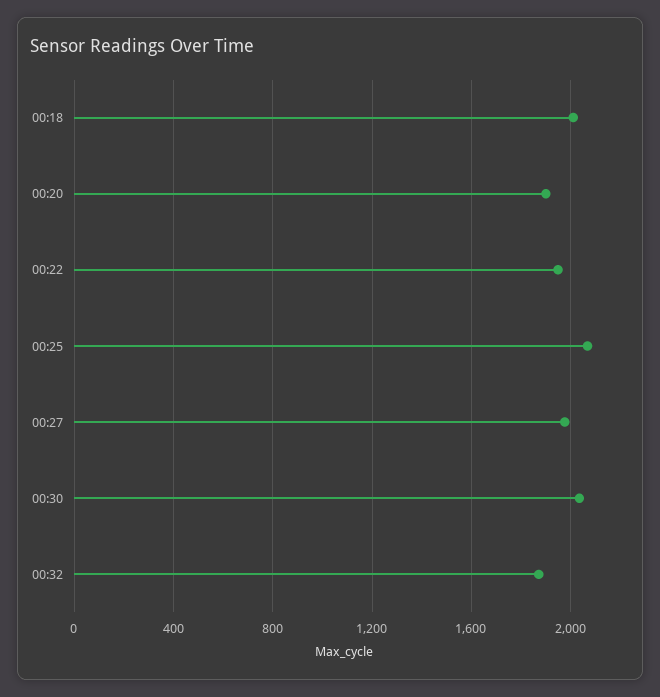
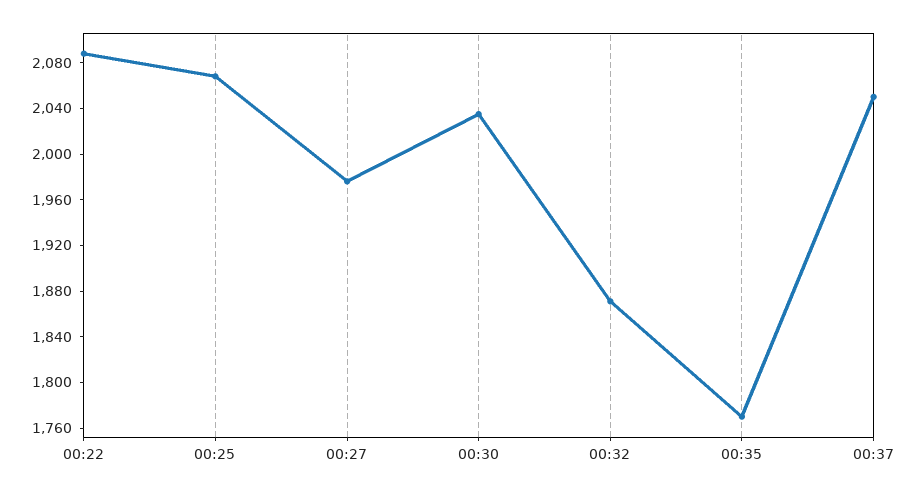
00:18: 2000 -> none
00:20: 1900 -> none
00:22: 1950 -> 2090
00:35: none -> 1770
00:37: none -> 2050

